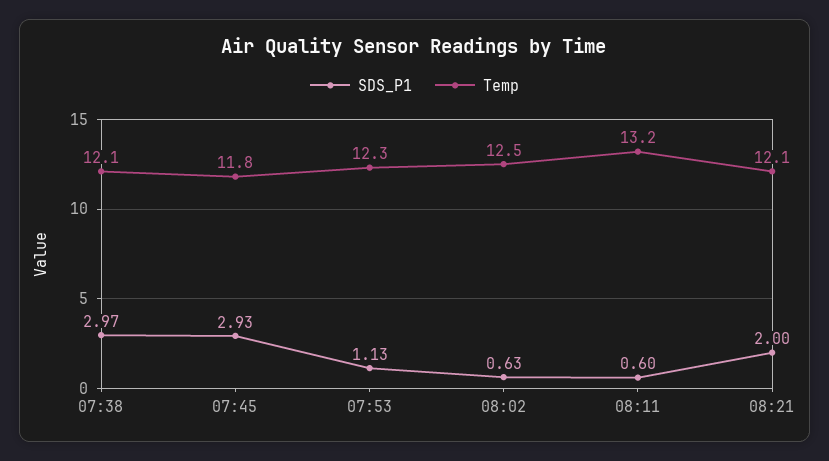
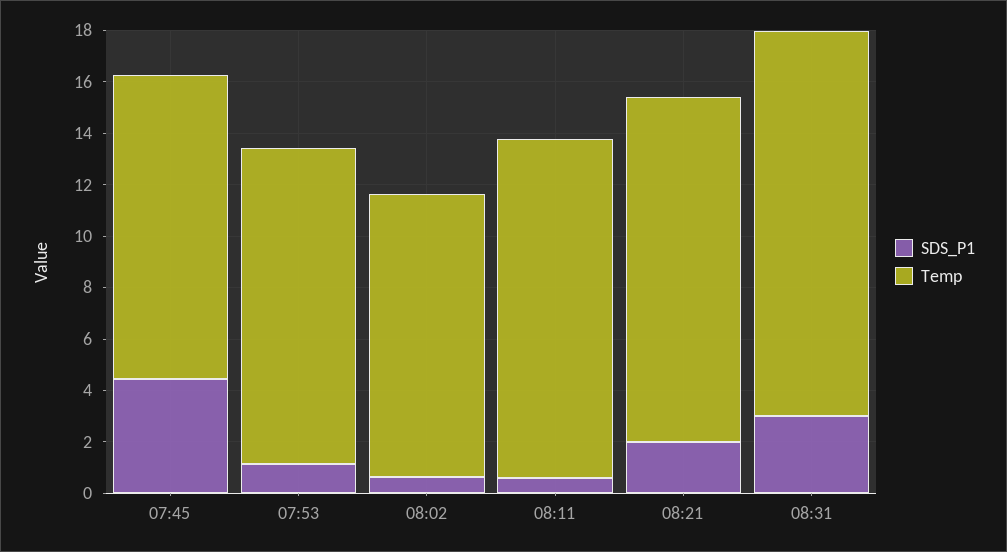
SDS_P1, 07:38: 2.97 -> none
Temp, 07:38: 12.1 -> none
SDS_P1, 07:45: 2.93 -> 4.5
Temp, 08:02: 12.5 -> 11
Temp, 08:21: 12.1 -> 13.5
SDS_P1, 08:31: none -> 3
Temp, 08:31: none -> 15

